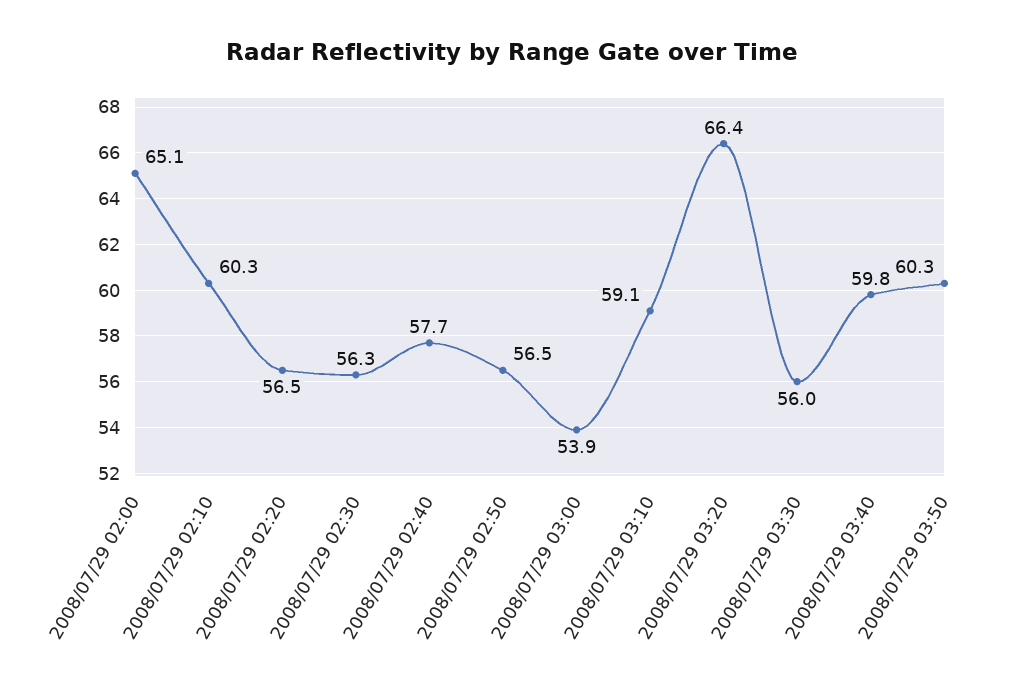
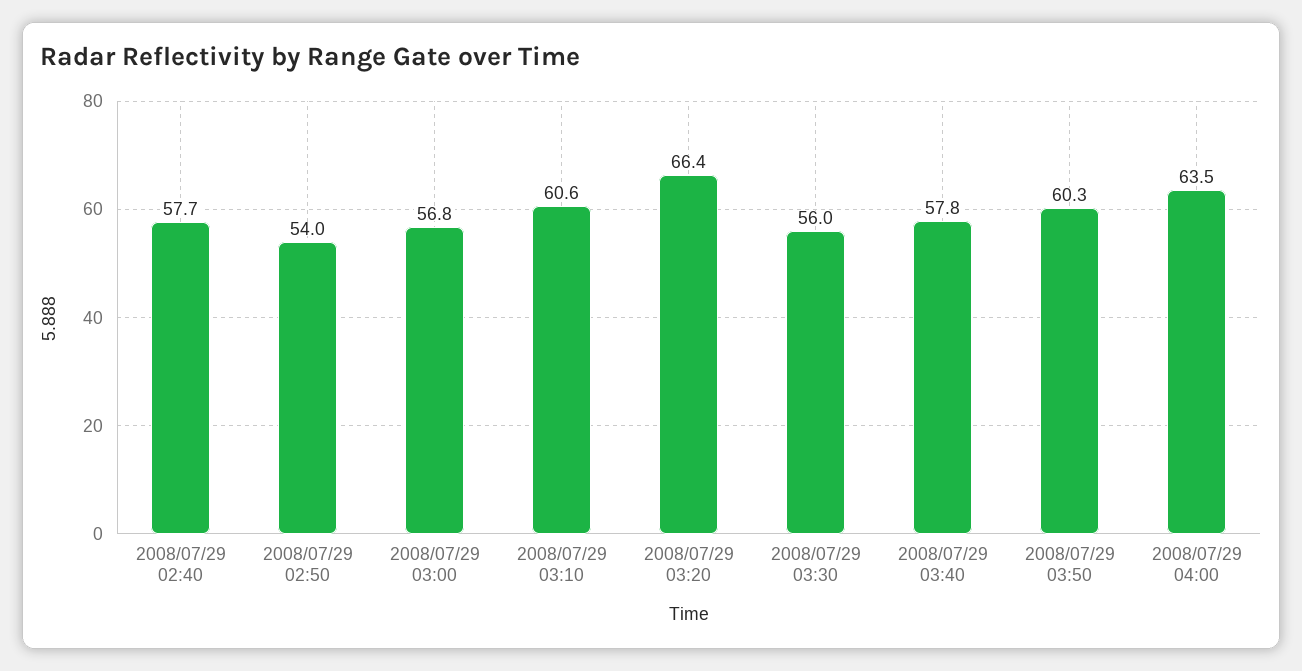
2008/07/29 02:00: 65.1 -> none
2008/07/29 02:10: 60.3 -> none
2008/07/29 02:20: 56.5 -> none
2008/07/29 02:30: 56.3 -> none
2008/07/29 02:50: 56.5 -> 54
2008/07/29 03:00: 53.9 -> 56.8
2008/07/29 03:10: 59.1 -> 60.6
2008/07/29 03:40: 59.8 -> 57.8
2008/07/29 04:00: none -> 63.5

